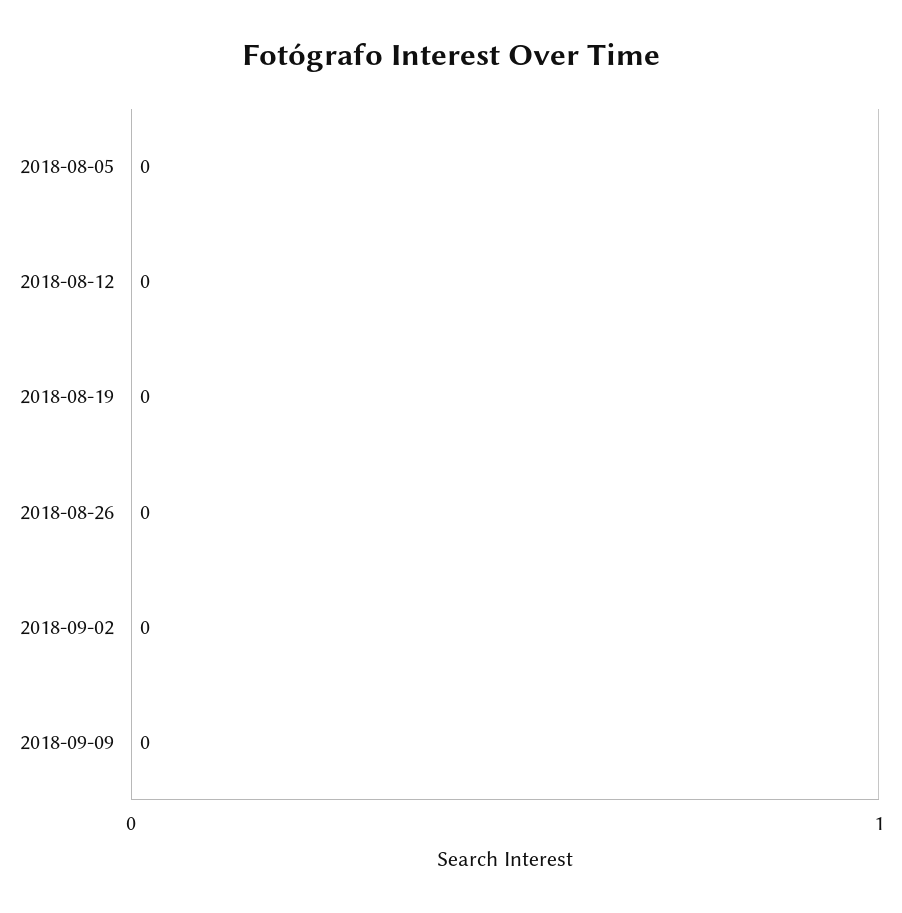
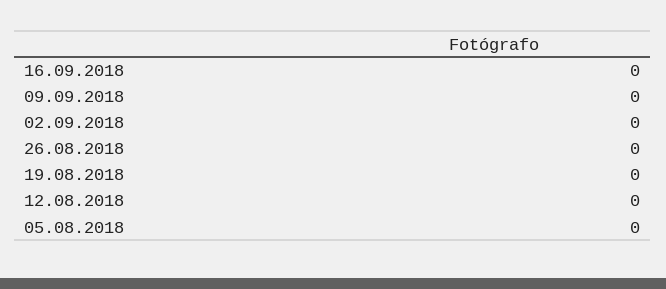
16.09.2018: none -> 0

